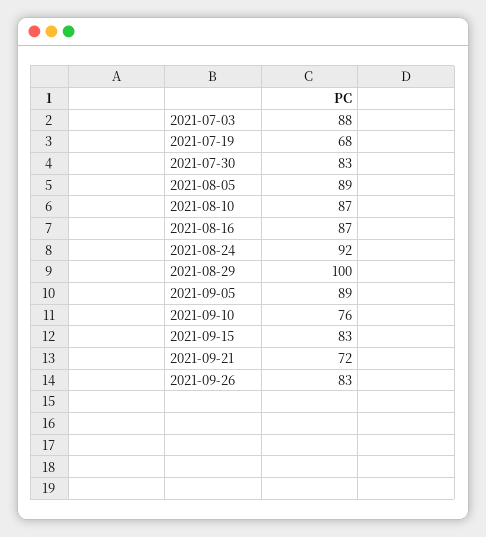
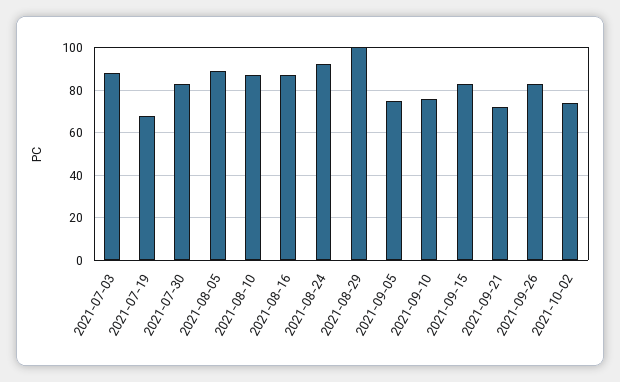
2021-09-05: 89 -> 75
2021-10-02: none -> 75

